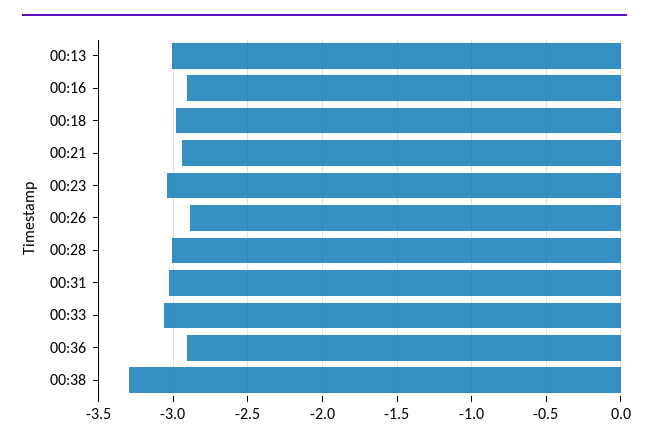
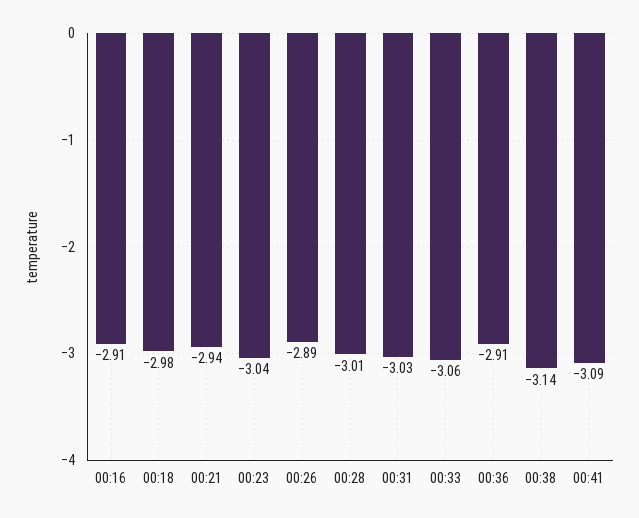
00:13: -3 -> none
00:38: -3.3 -> -3.14
00:41: none -> -3.09

